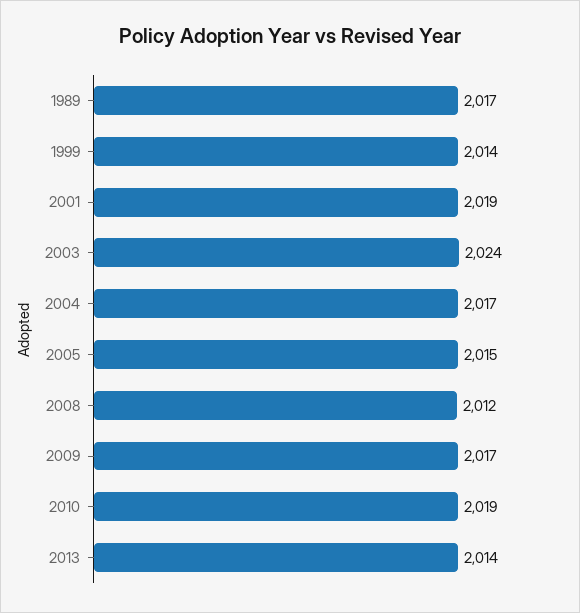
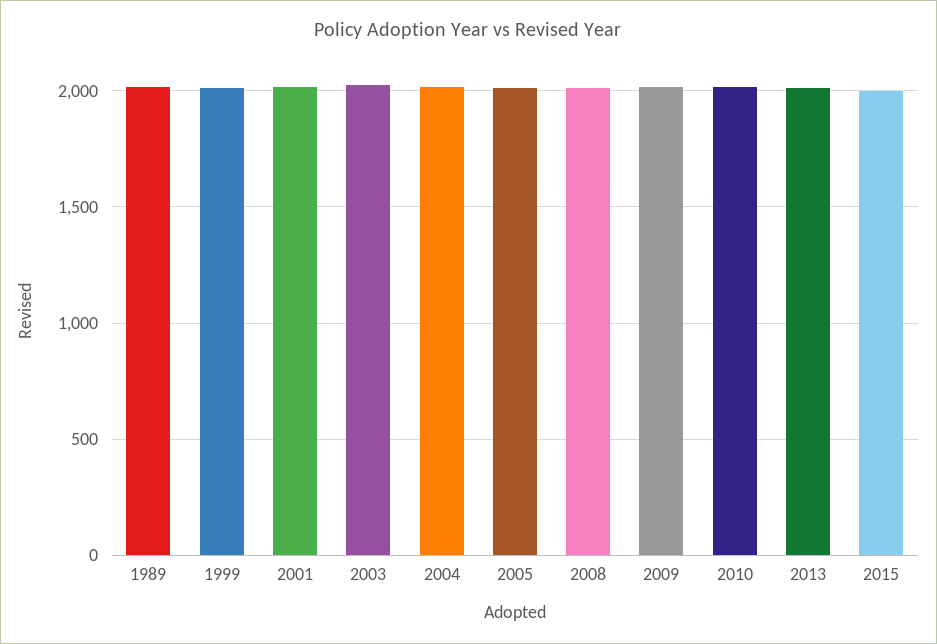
2015: none -> 2000

